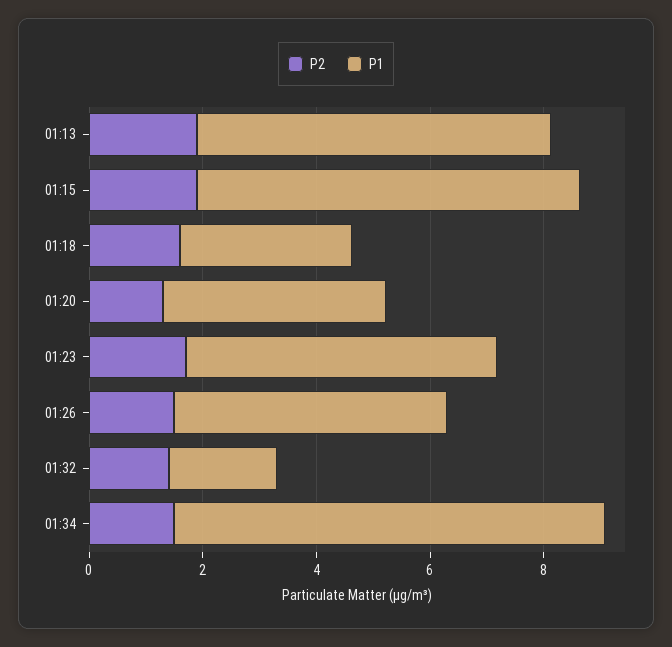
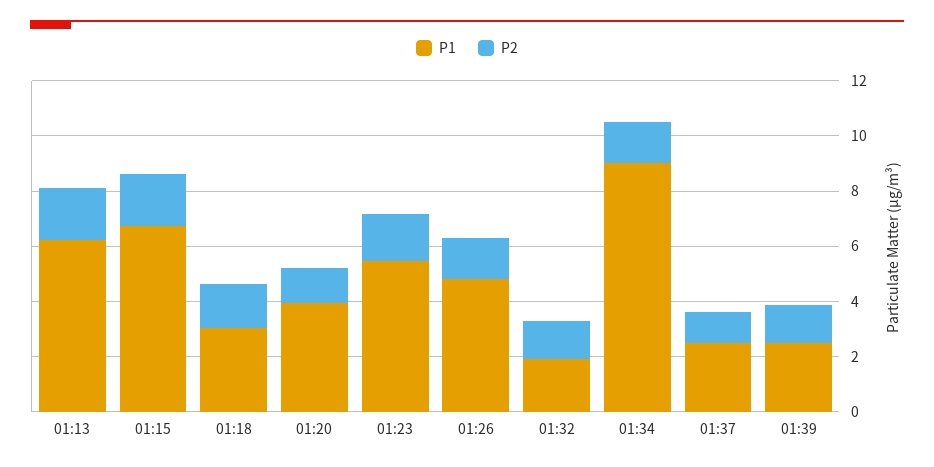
P1, 01:34: 7.5 -> 9
P1, 01:37: none -> 2.5
P2, 01:37: none -> 1
P1, 01:39: none -> 2.5
P2, 01:39: none -> 1.5

